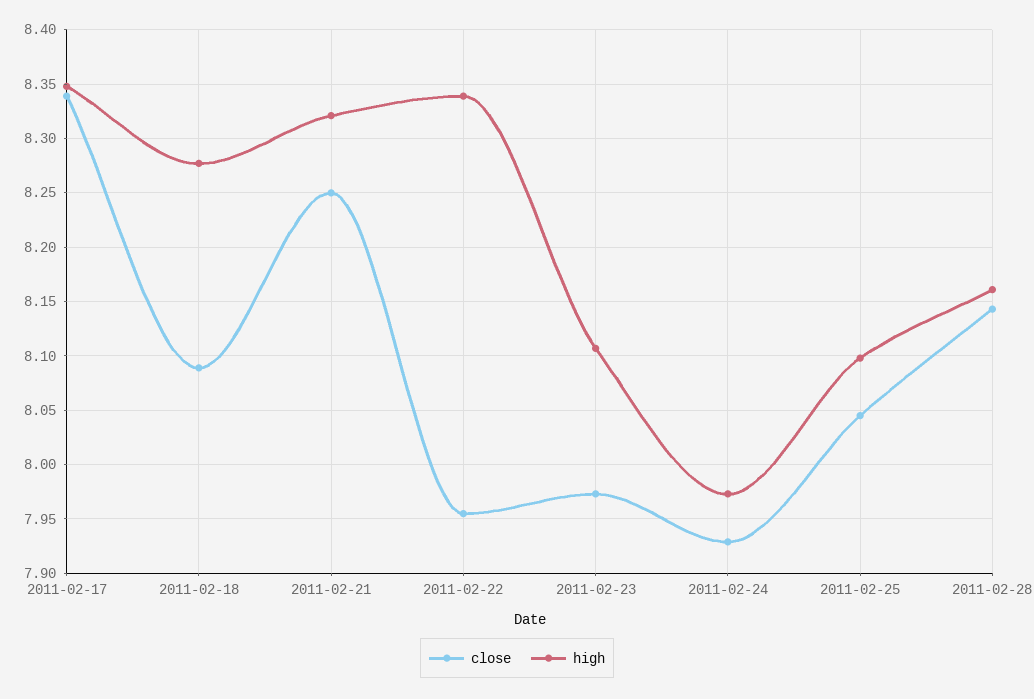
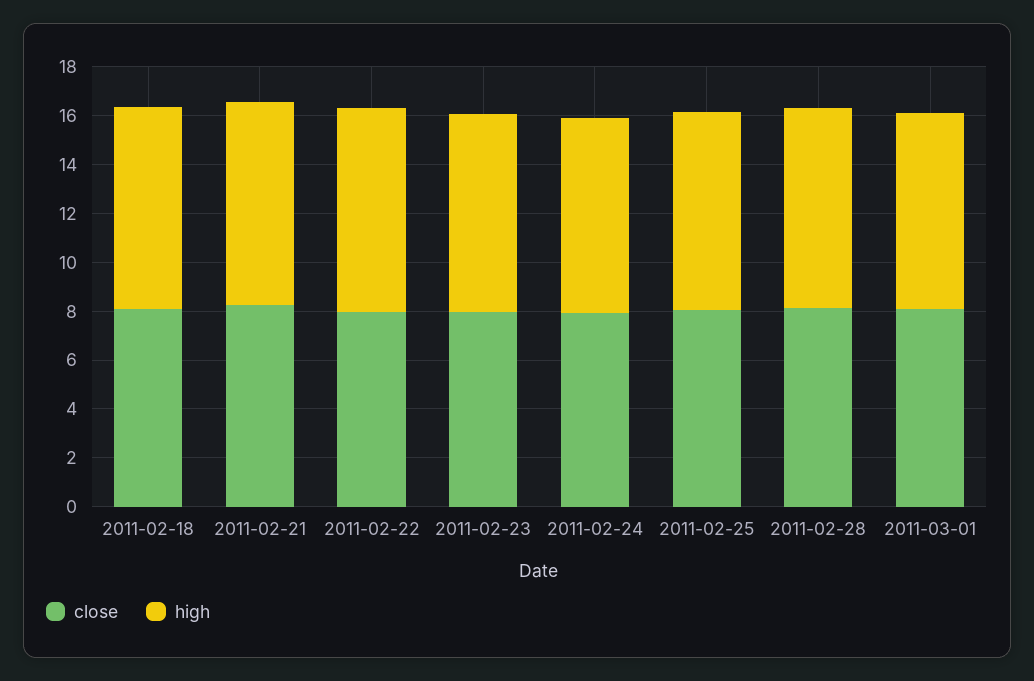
close, 2011-02-17: 8.34 -> none
high, 2011-02-17: 8.35 -> none
close, 2011-03-01: none -> 8
high, 2011-03-01: none -> 8

